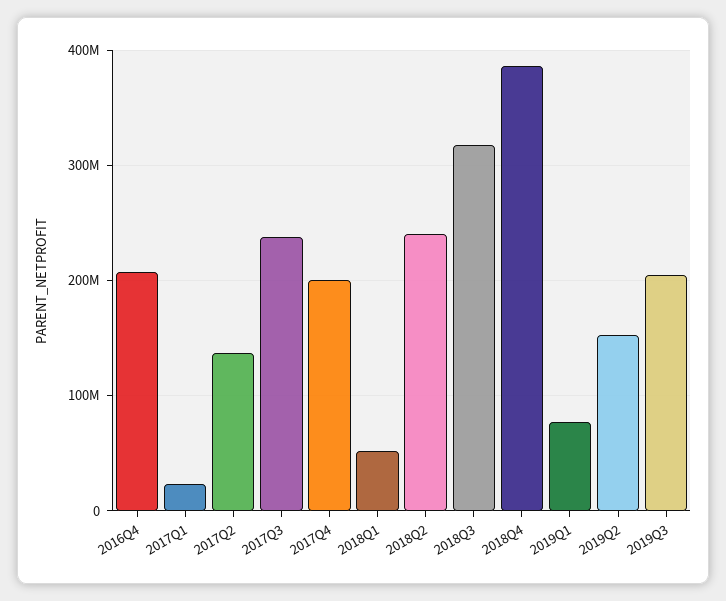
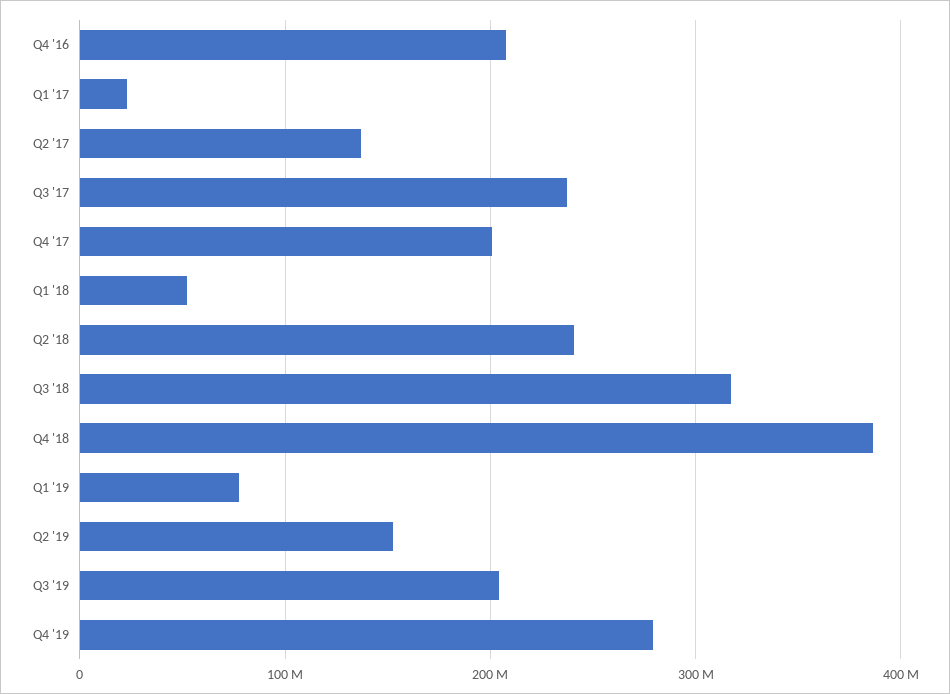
Q4 '19: none -> 280000000

